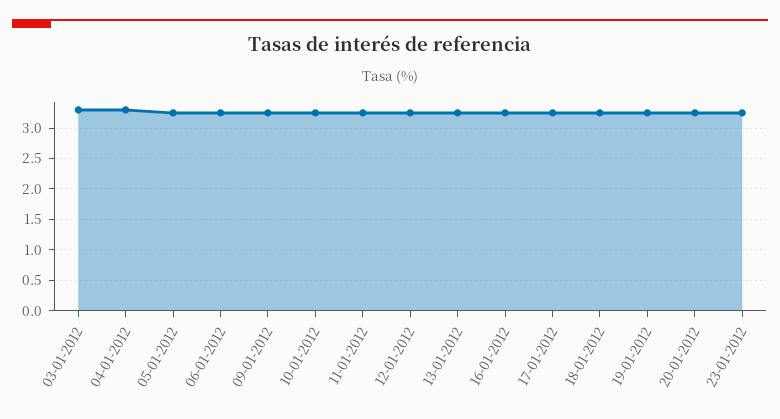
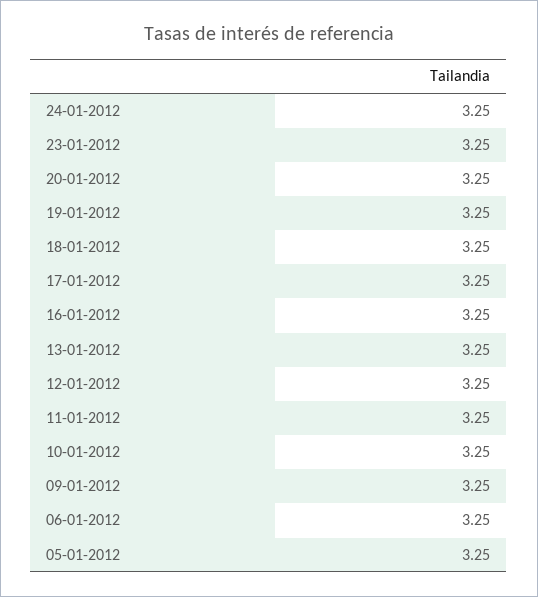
03-01-2012: 3.3 -> none
04-01-2012: 3.3 -> none
24-01-2012: none -> 3.25

